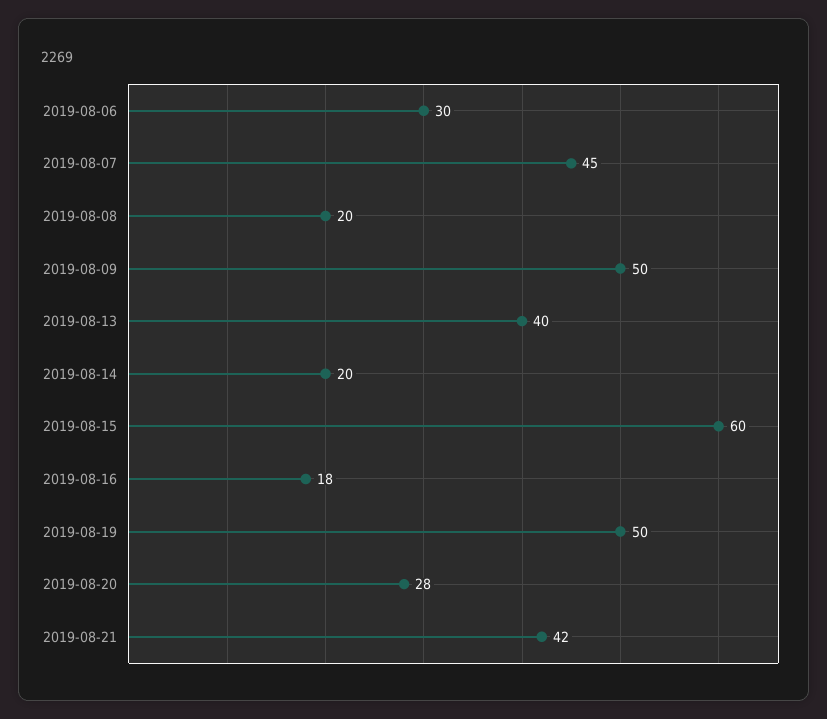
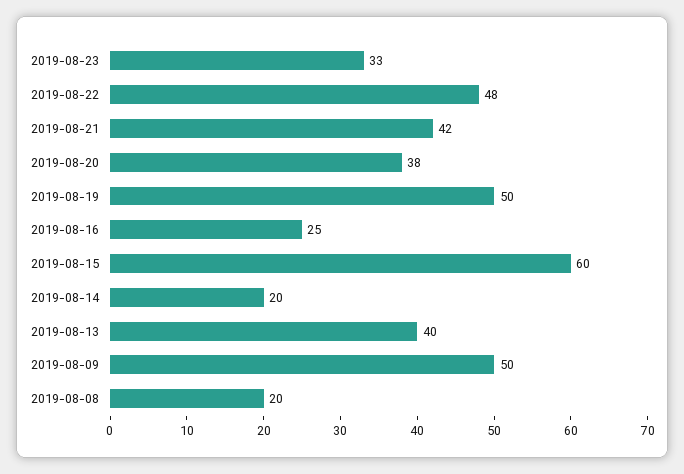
2019-08-06: 30 -> none
2019-08-07: 45 -> none
2019-08-16: 18 -> 25
2019-08-20: 28 -> 38
2019-08-23: none -> 33
2019-08-22: none -> 48

